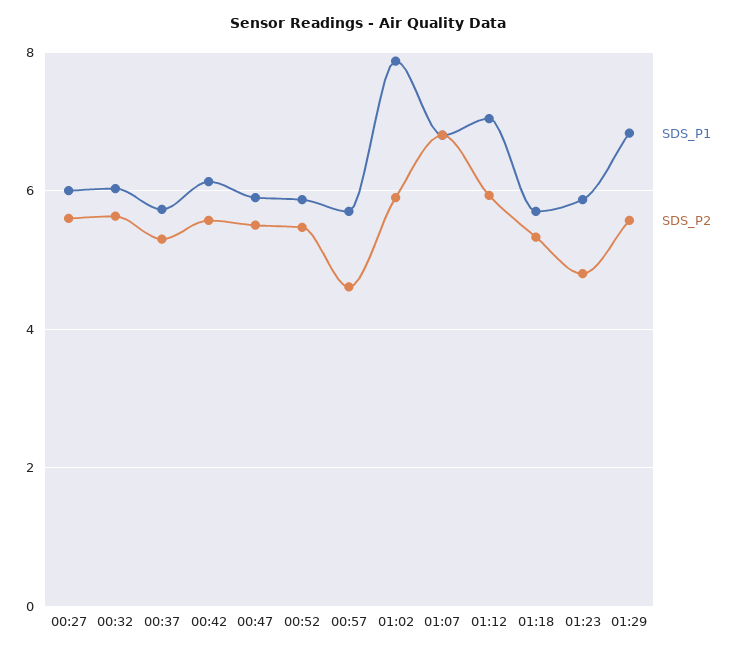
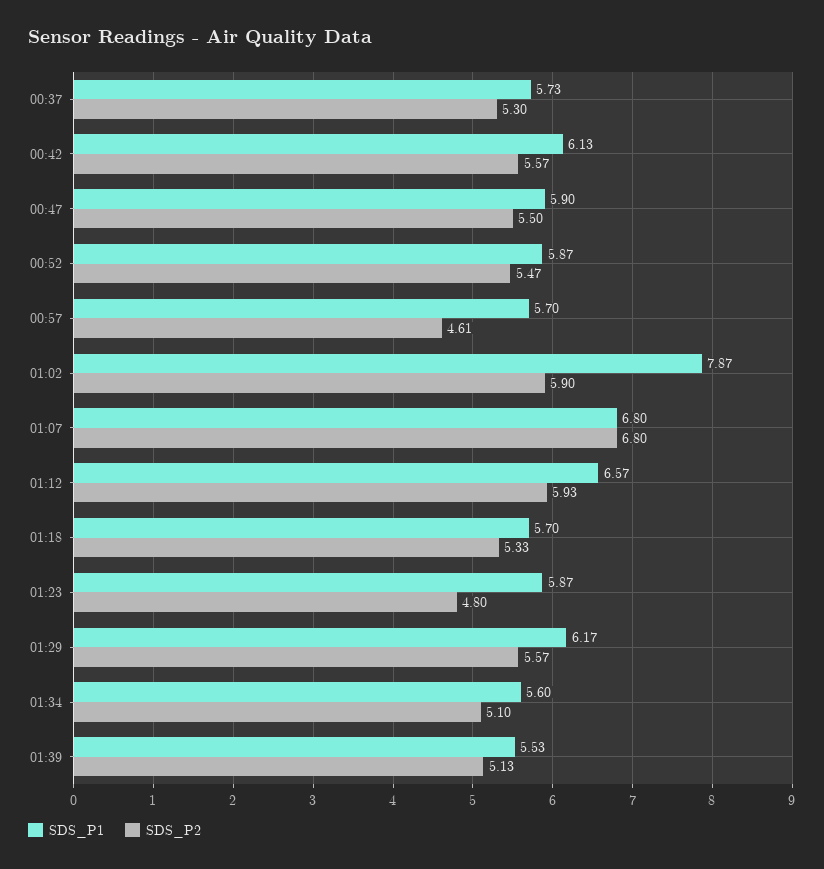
SDS_P1, 00:27: 6 -> none
SDS_P2, 00:27: 5.6 -> none
SDS_P1, 00:32: 6 -> none
SDS_P2, 00:32: 5.6 -> none
SDS_P1, 01:12: 7 -> 6.57
SDS_P1, 01:29: 6.8 -> 6.17
SDS_P1, 01:34: none -> 5.6
SDS_P2, 01:34: none -> 5.1
SDS_P1, 01:39: none -> 5.53
SDS_P2, 01:39: none -> 5.13

